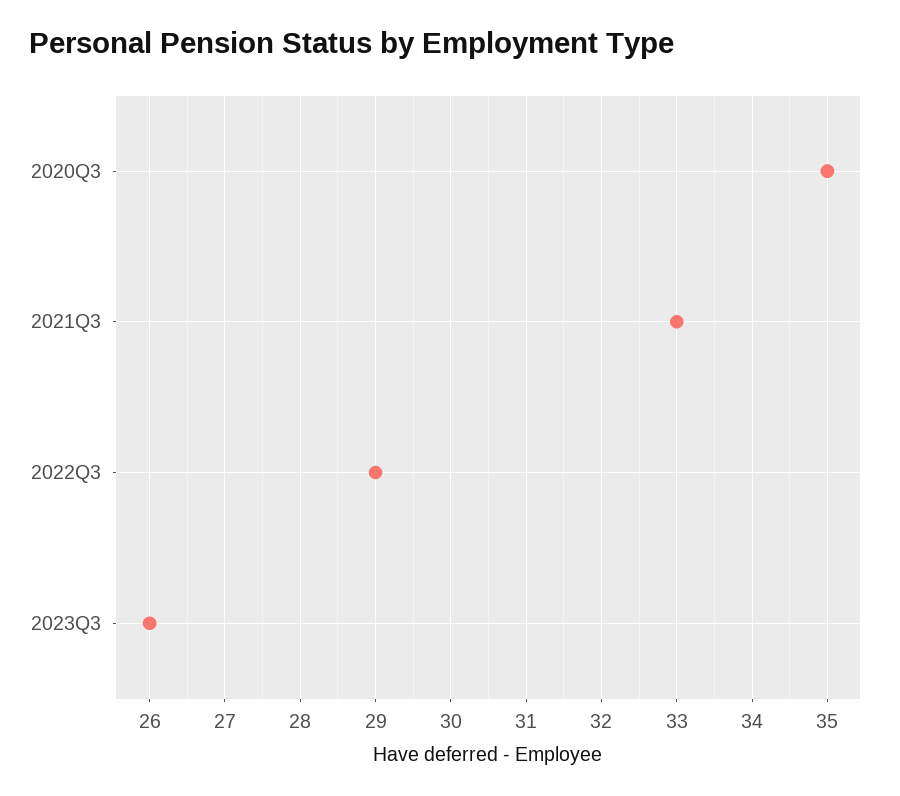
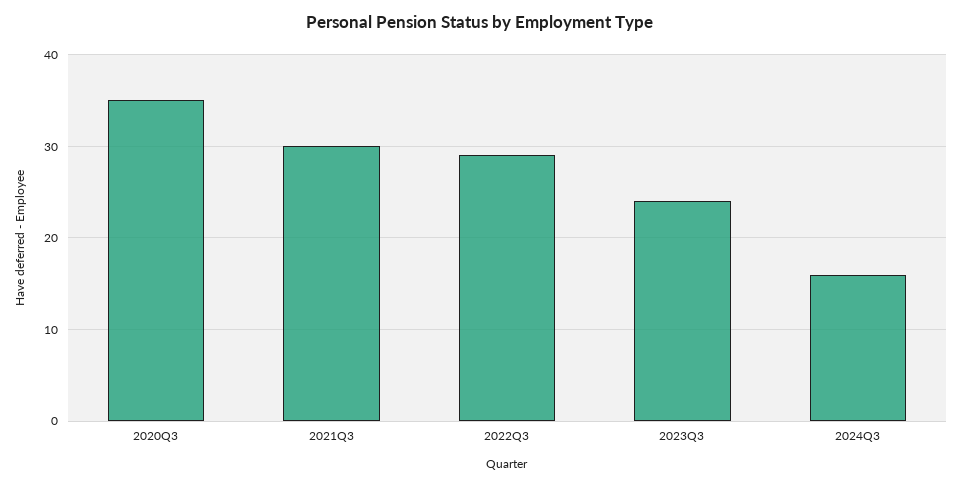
2021Q3: 33 -> 30
2023Q3: 26 -> 24
2024Q3: none -> 16

